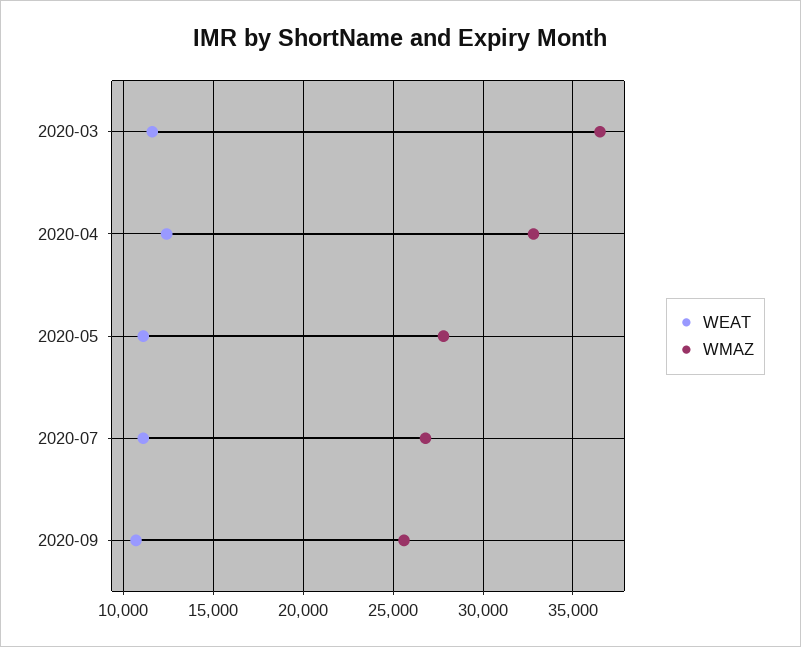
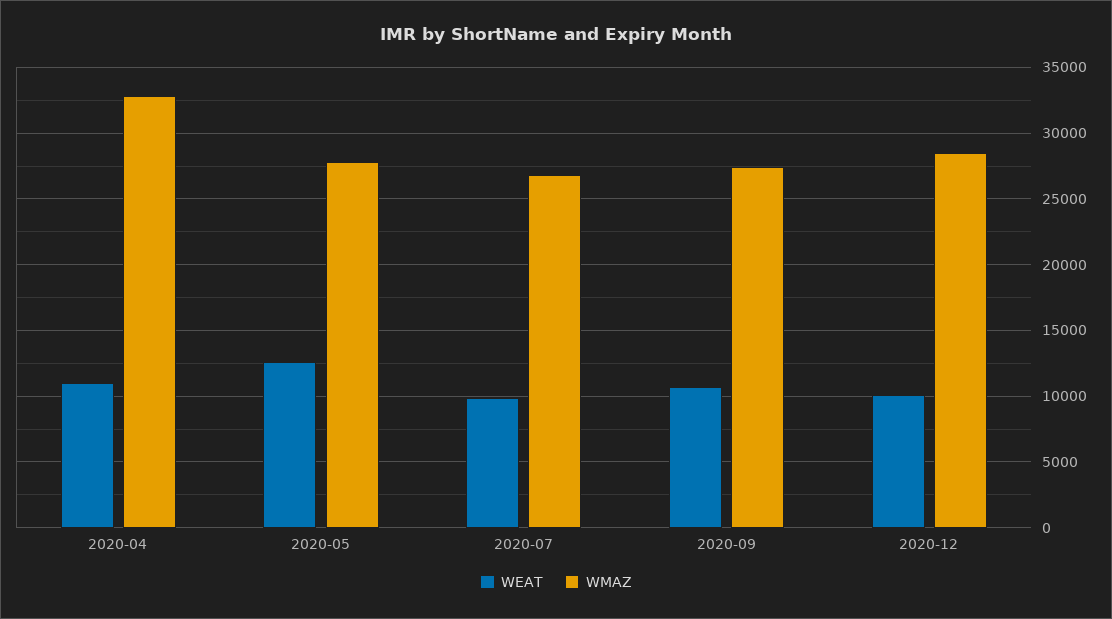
WEAT, 2020-03: 11500 -> none
WMAZ, 2020-03: 36500 -> none
WEAT, 2020-04: 12500 -> 11000
WEAT, 2020-05: 11000 -> 12500
WEAT, 2020-07: 11000 -> 10000
WMAZ, 2020-09: 25500 -> 27500
WEAT, 2020-12: none -> 10000
WMAZ, 2020-12: none -> 28500

